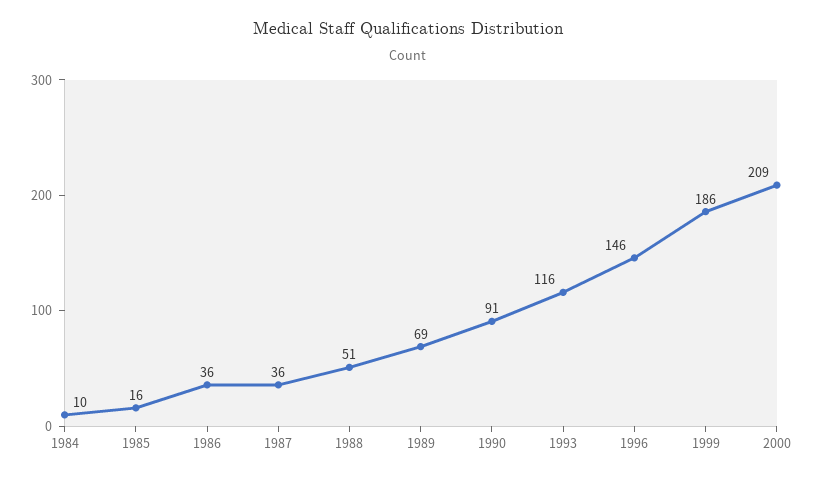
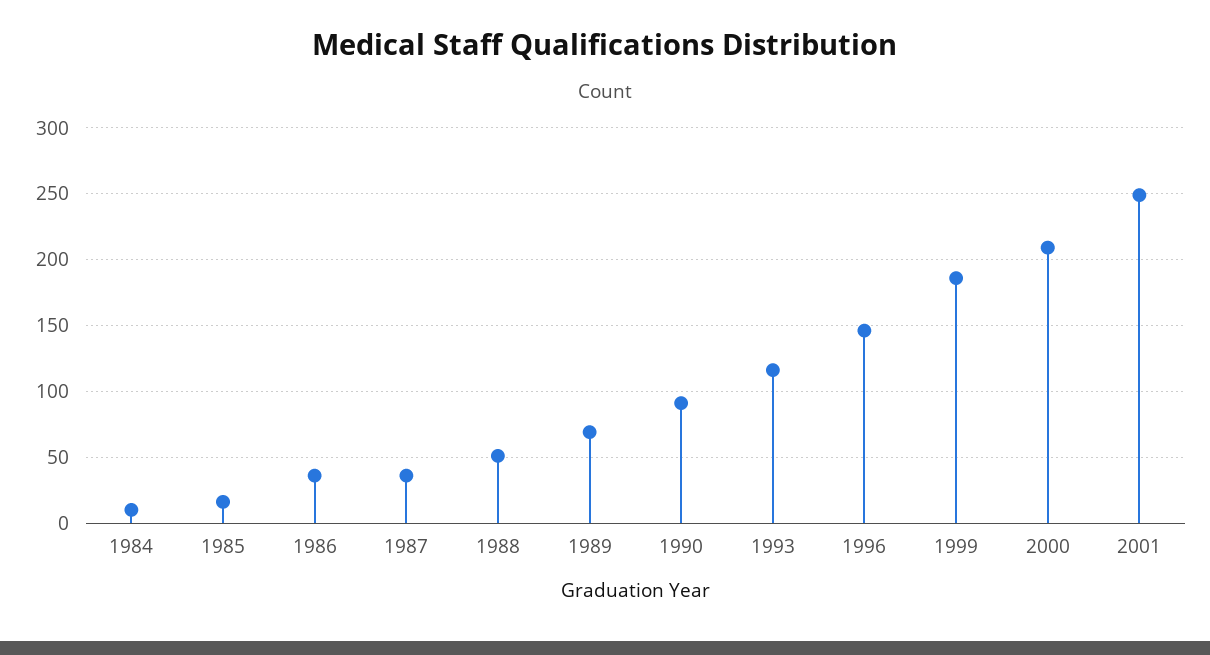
2001: none -> 250

